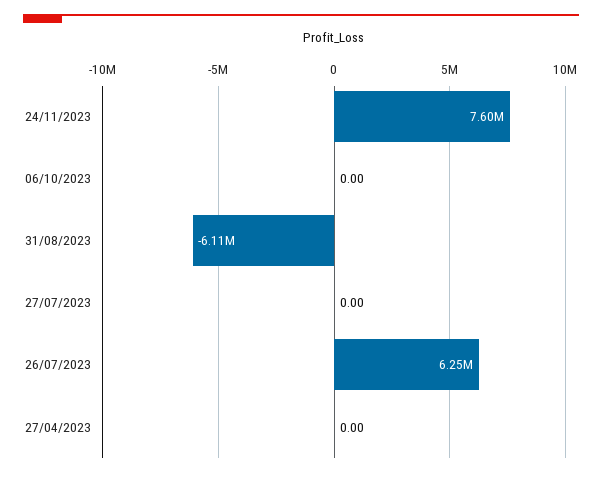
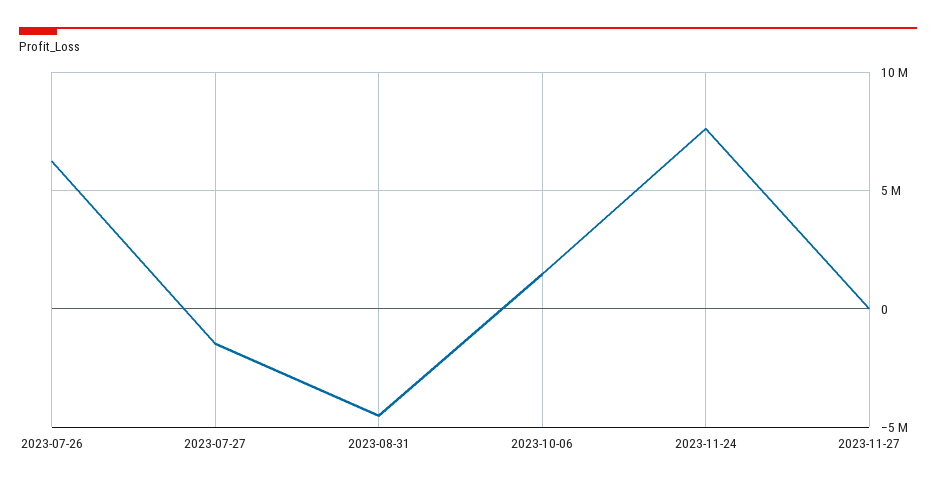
06/10/2023: 0 -> 1500000
31/08/2023: -6110000 -> -4500000
27/07/2023: 0 -> -1500000
27/04/2023: 0 -> none
2023-11-27: none -> 0

